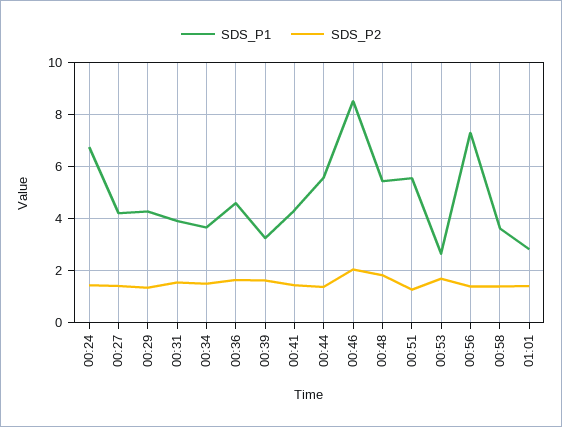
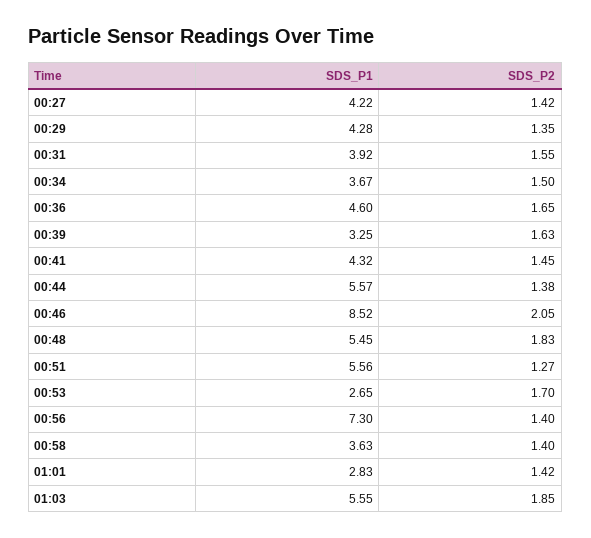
SDS_P1, 00:24: 6.75 -> none
SDS_P2, 00:24: 1.5 -> none
SDS_P1, 01:03: none -> 5.55
SDS_P2, 01:03: none -> 1.85

